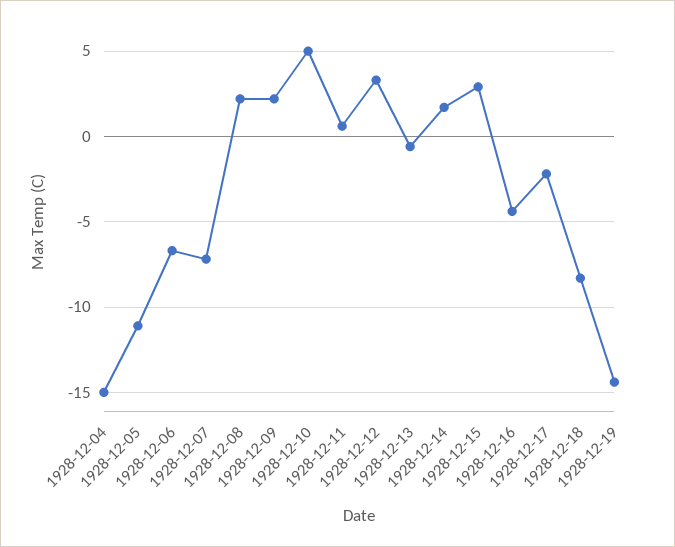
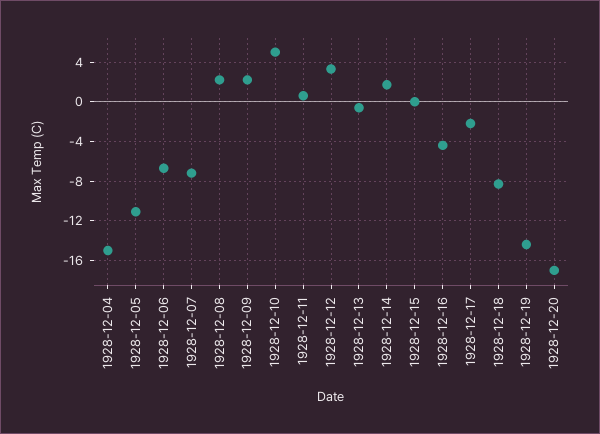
1928-12-15: 3 -> 0
1928-12-20: none -> -17

